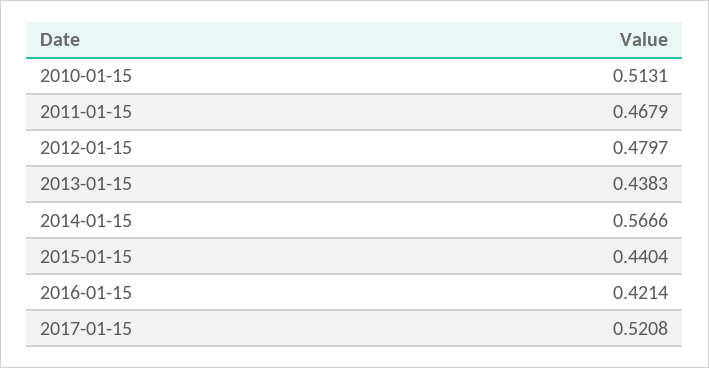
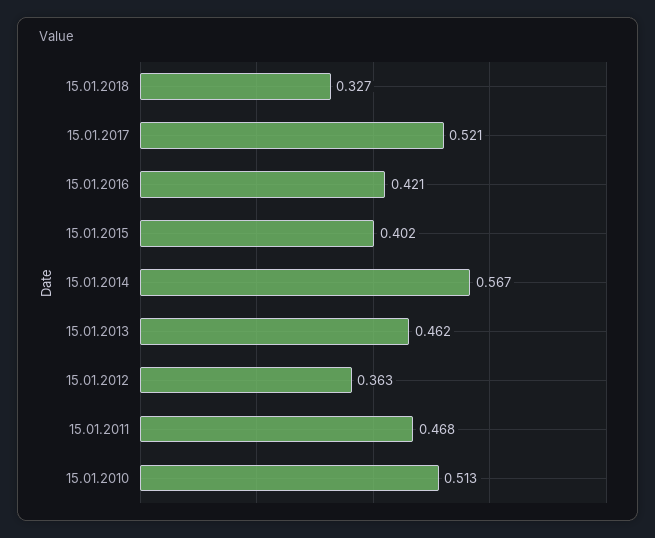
2012-01-15: 0.4797 -> 0.363
2013-01-15: 0.4383 -> 0.462
2015-01-15: 0.4404 -> 0.402
15.01.2018: none -> 0.327

